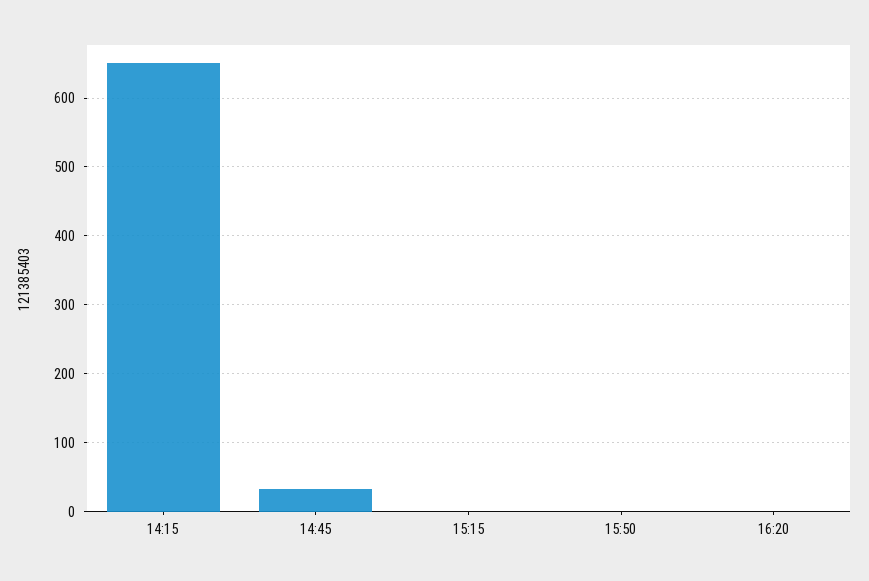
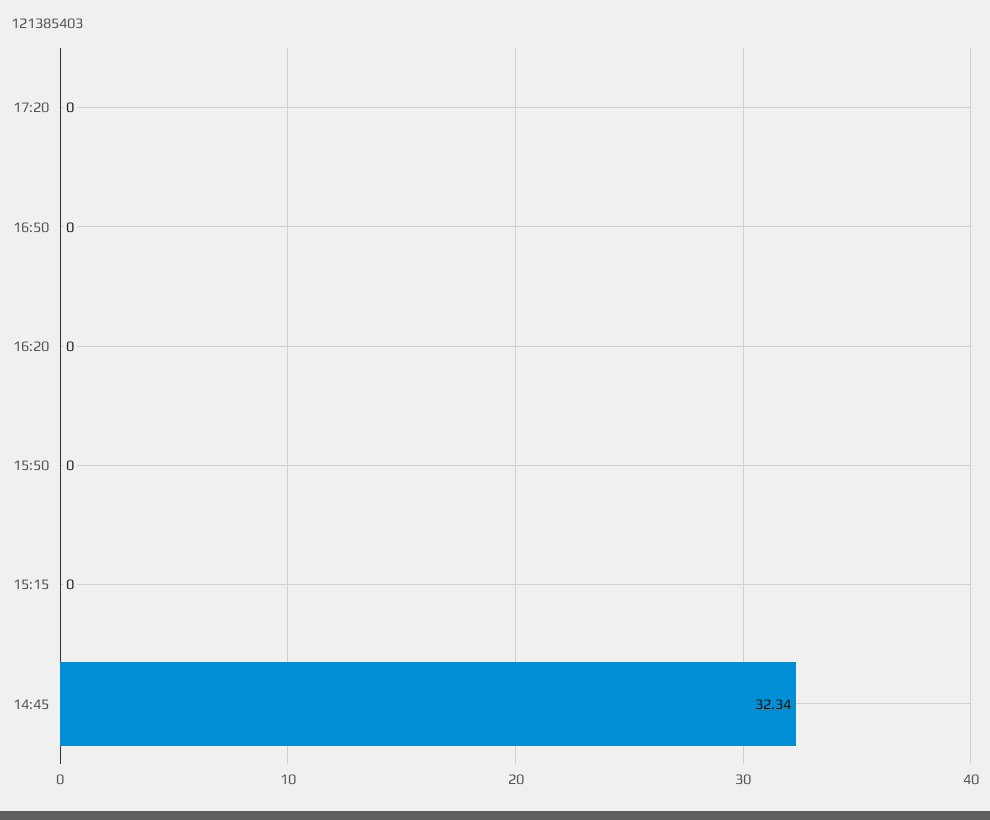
14:15: 650 -> none
17:20: none -> 0
16:50: none -> 0

